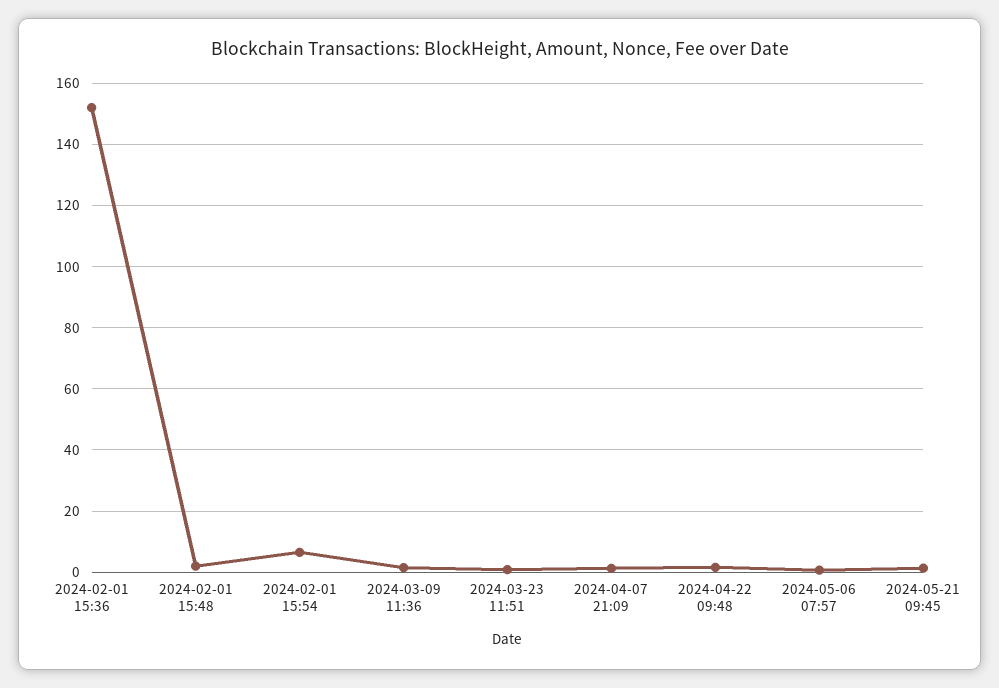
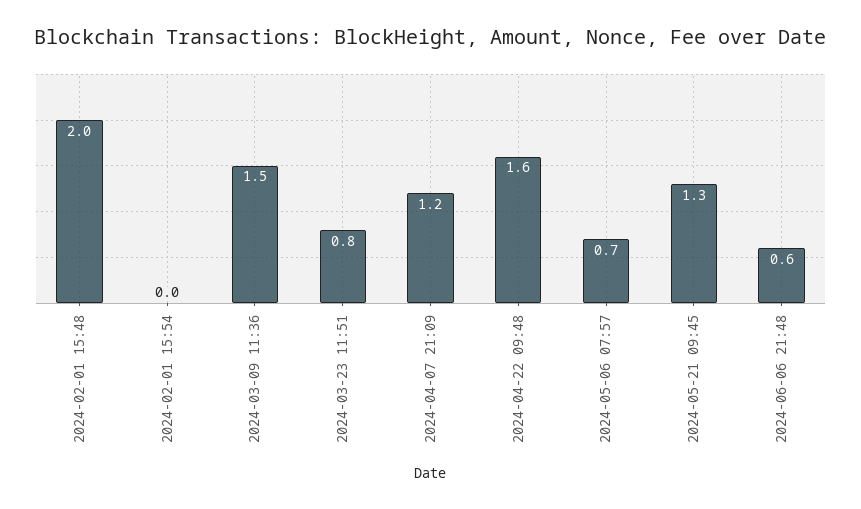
2024-02-01 15:36: 152 -> none
2024-02-01 15:54: 6 -> 0
2024-06-06 21:48: none -> 0.6

